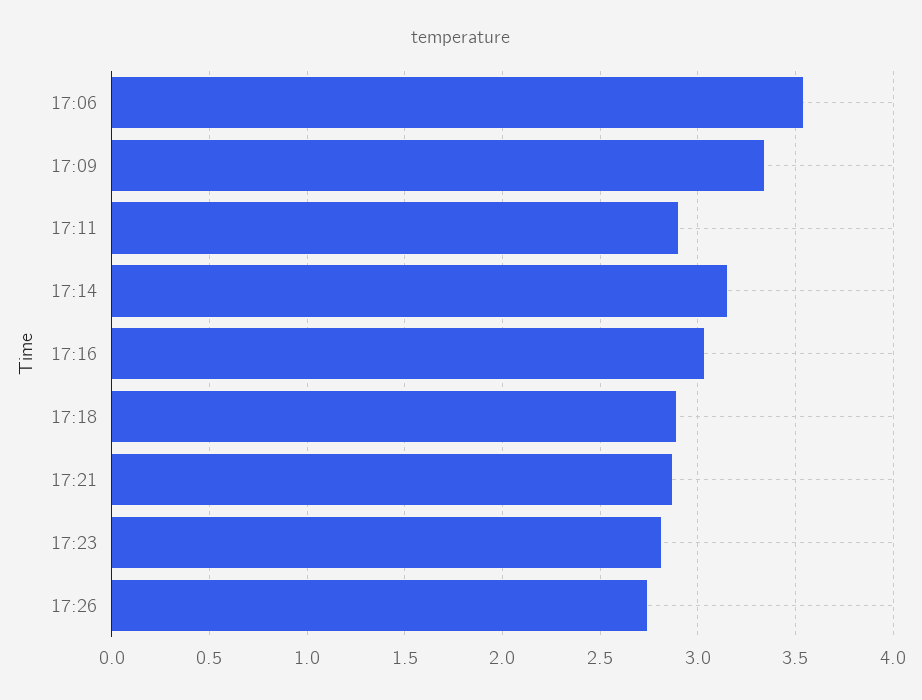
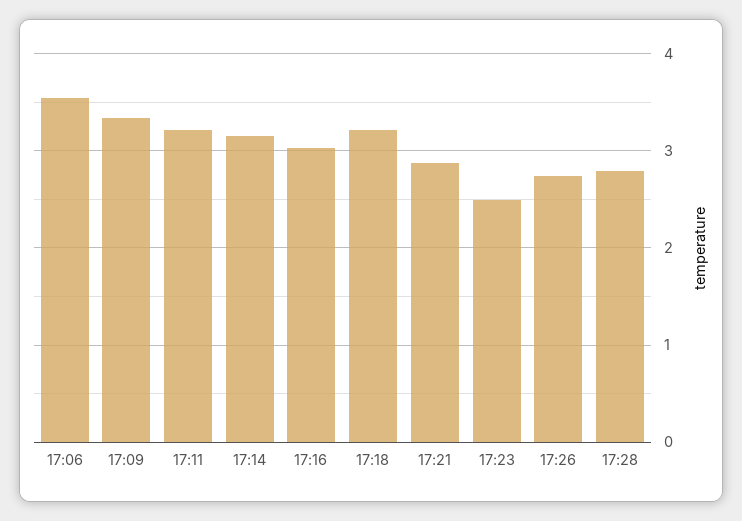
17:11: 2.9 -> 3.2
17:18: 2.9 -> 3.2
17:23: 2.8 -> 2.5
17:28: none -> 2.8

